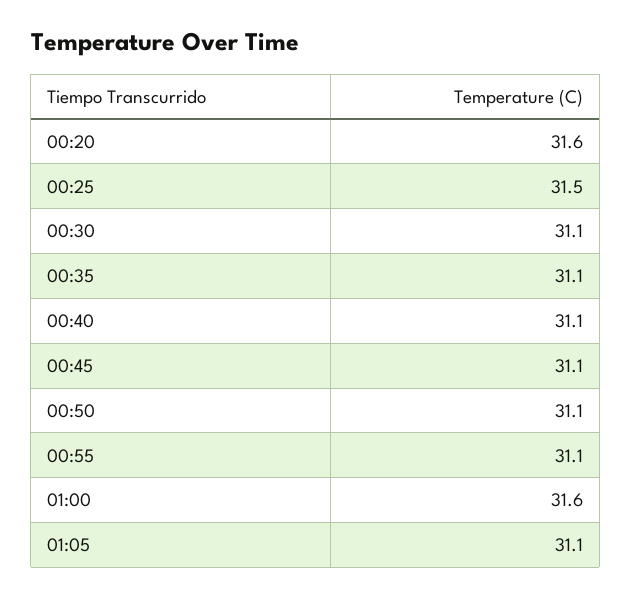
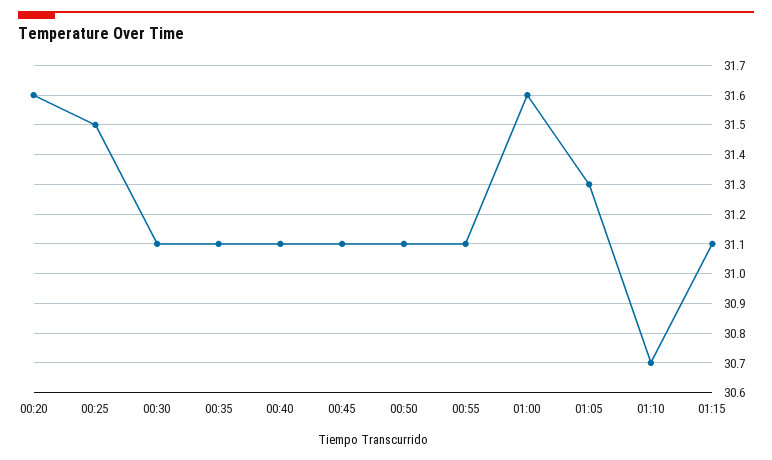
01:05: 31.1 -> 31.3
01:10: none -> 30.7
01:15: none -> 31.1

